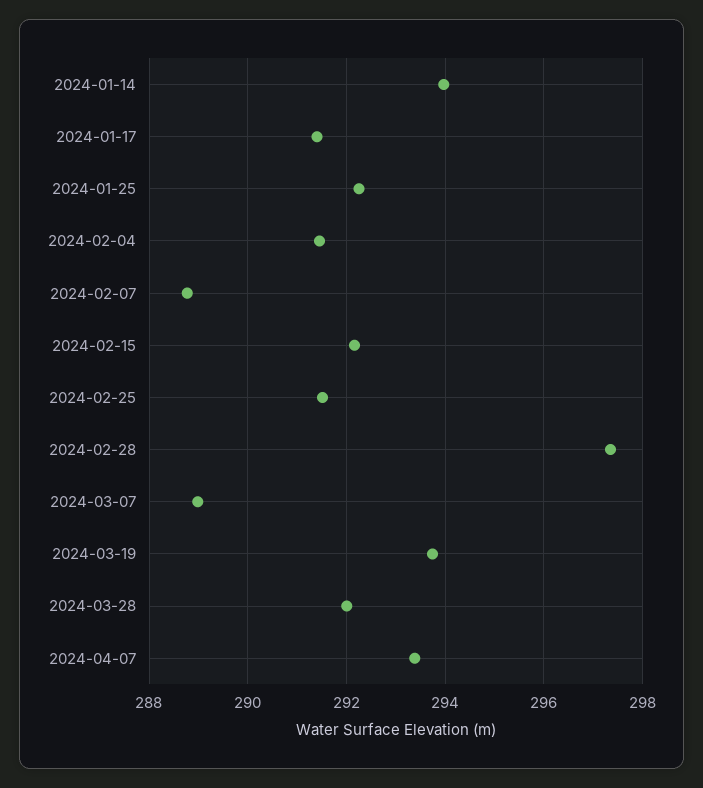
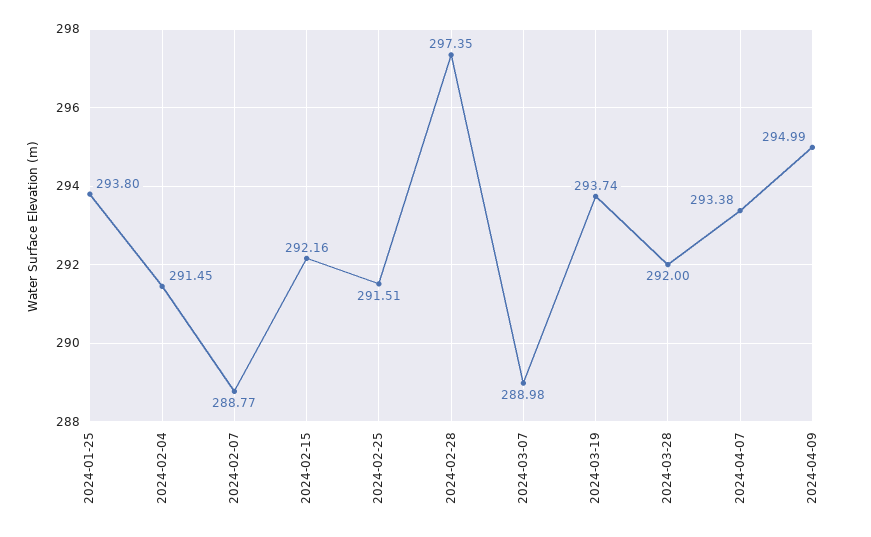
2024-01-14: 294 -> none
2024-01-17: 291.4 -> none
2024-01-25: 292.2 -> 293.8
2024-04-09: none -> 294.99

